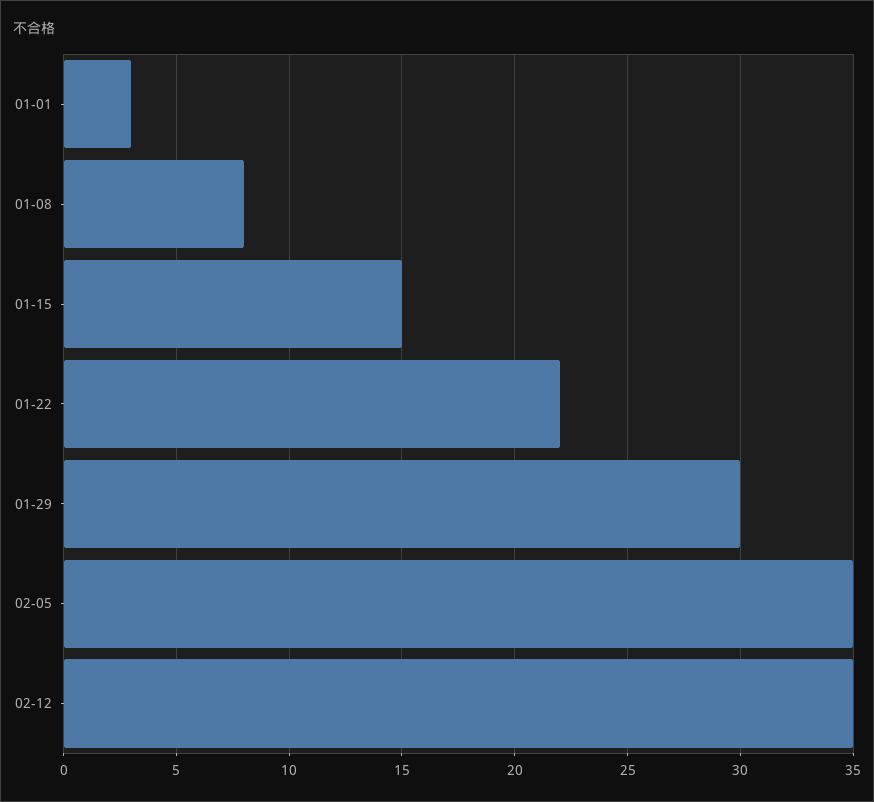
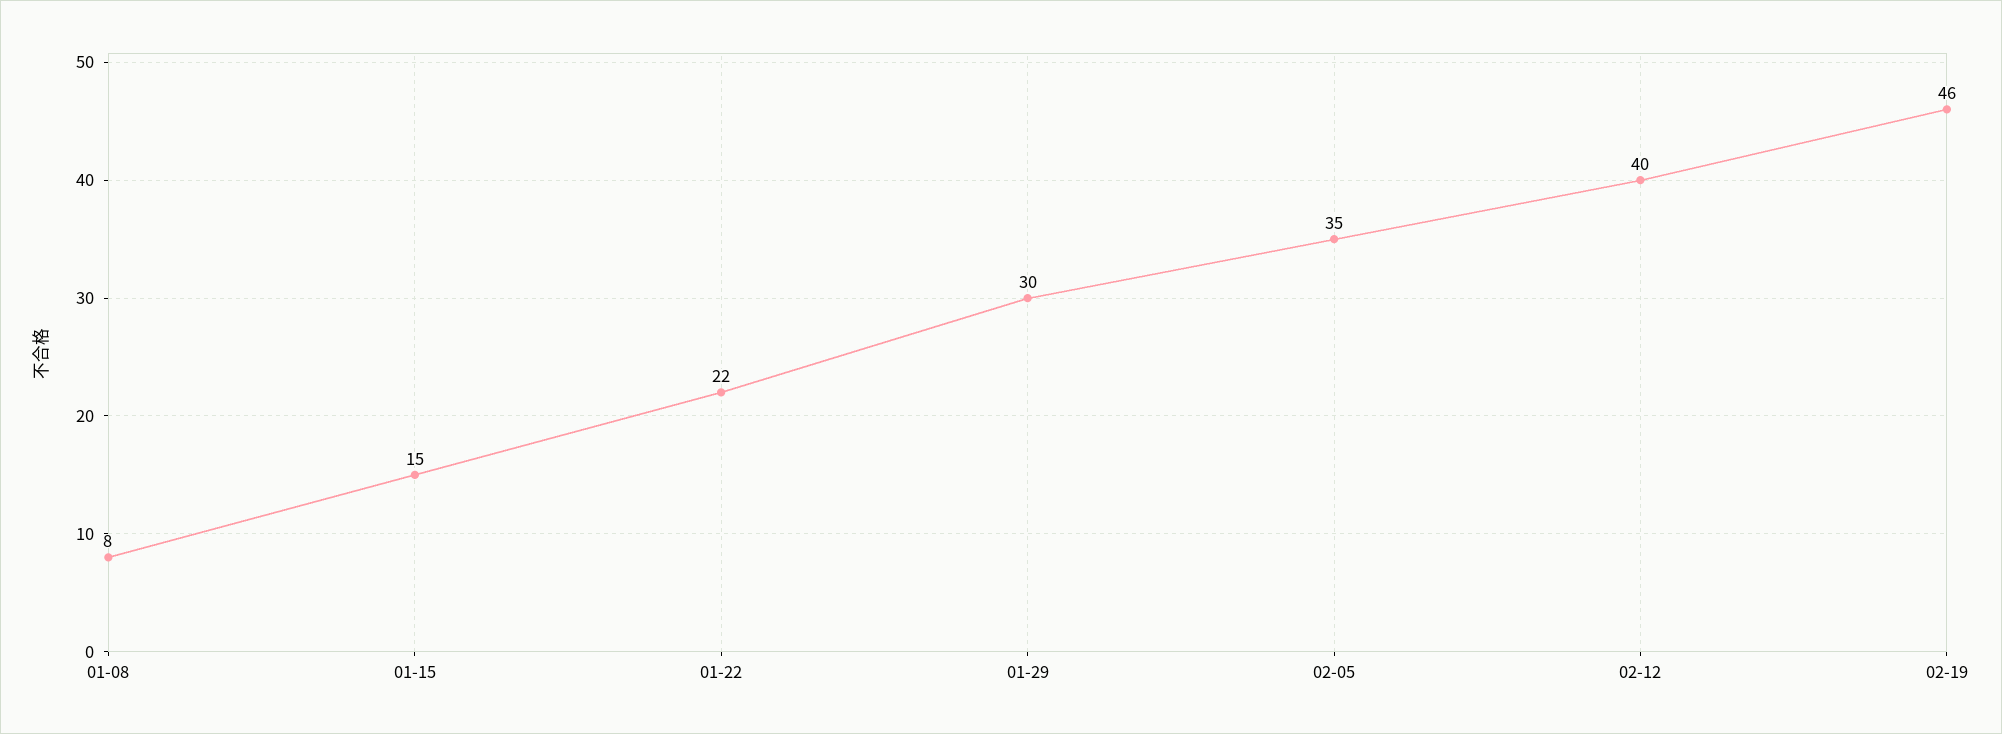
01-01: 3 -> none
02-12: 35 -> 40
02-19: none -> 46

